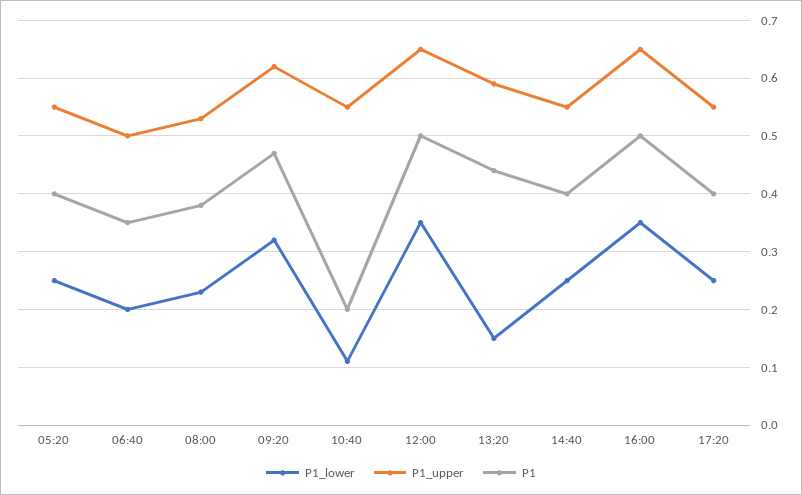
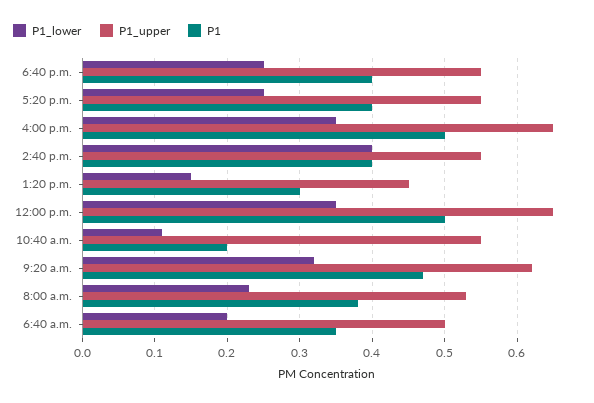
P1_lower, 05:20: 0.25 -> none
P1_upper, 05:20: 0.55 -> none
P1, 05:20: 0.4 -> none
P1_upper, 13:20: 0.6 -> 0.45
P1, 13:20: 0.45 -> 0.3
P1_lower, 14:40: 0.25 -> 0.4
P1_lower, 6:40 p.m.: none -> 0.25
P1_upper, 6:40 p.m.: none -> 0.55
P1, 6:40 p.m.: none -> 0.4

